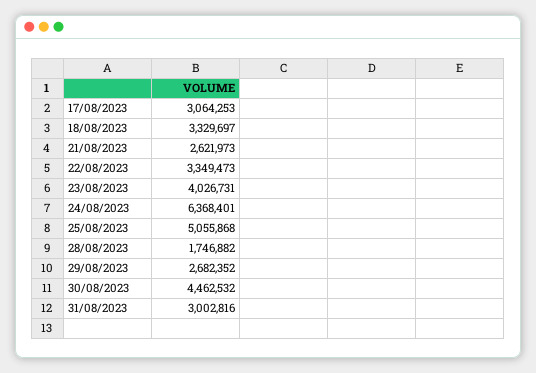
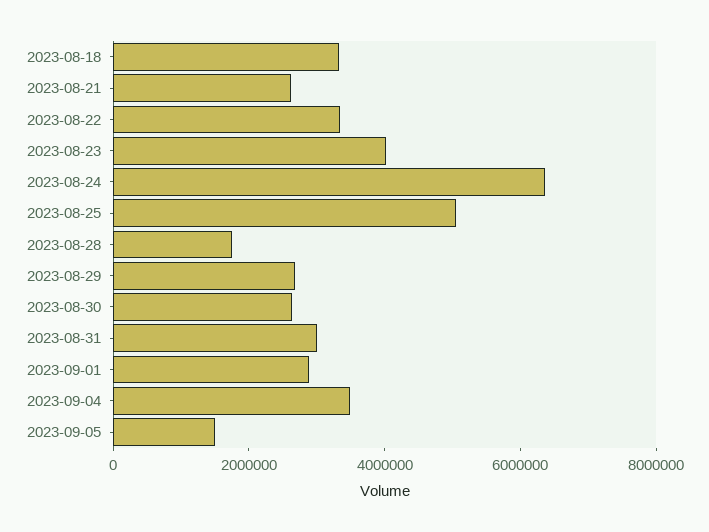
17/08/2023: 3064253 -> none
30/08/2023: 4462532 -> 2500000
2023-09-01: none -> 3000000
2023-09-04: none -> 3500000
2023-09-05: none -> 1500000

